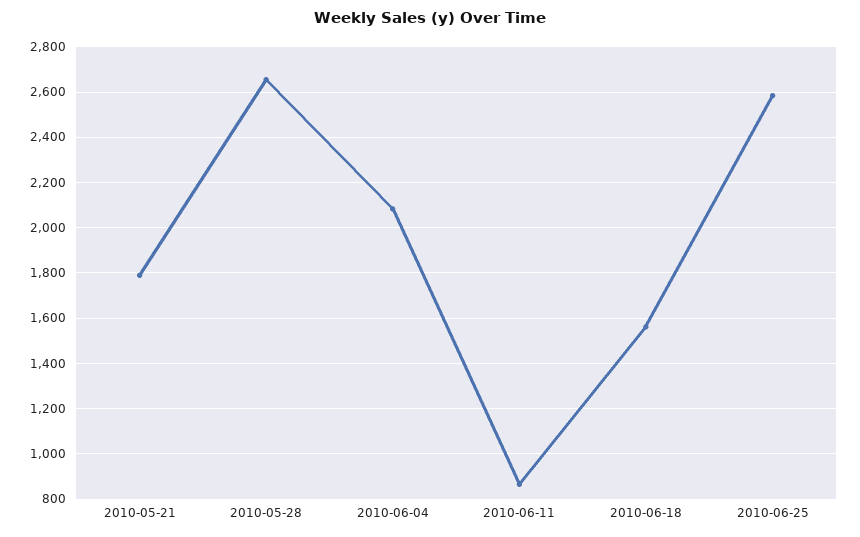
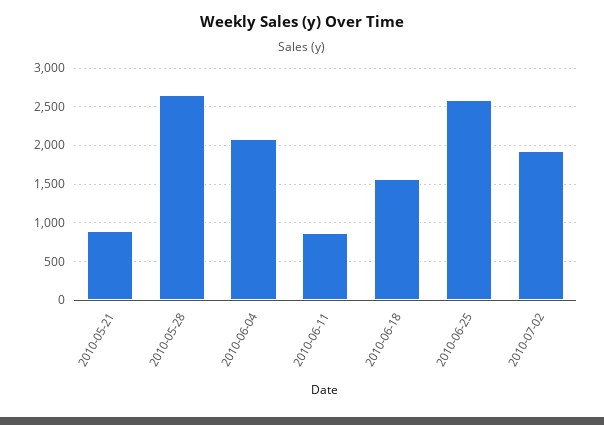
2010-05-21: 1800 -> 900
2010-07-02: none -> 1900

